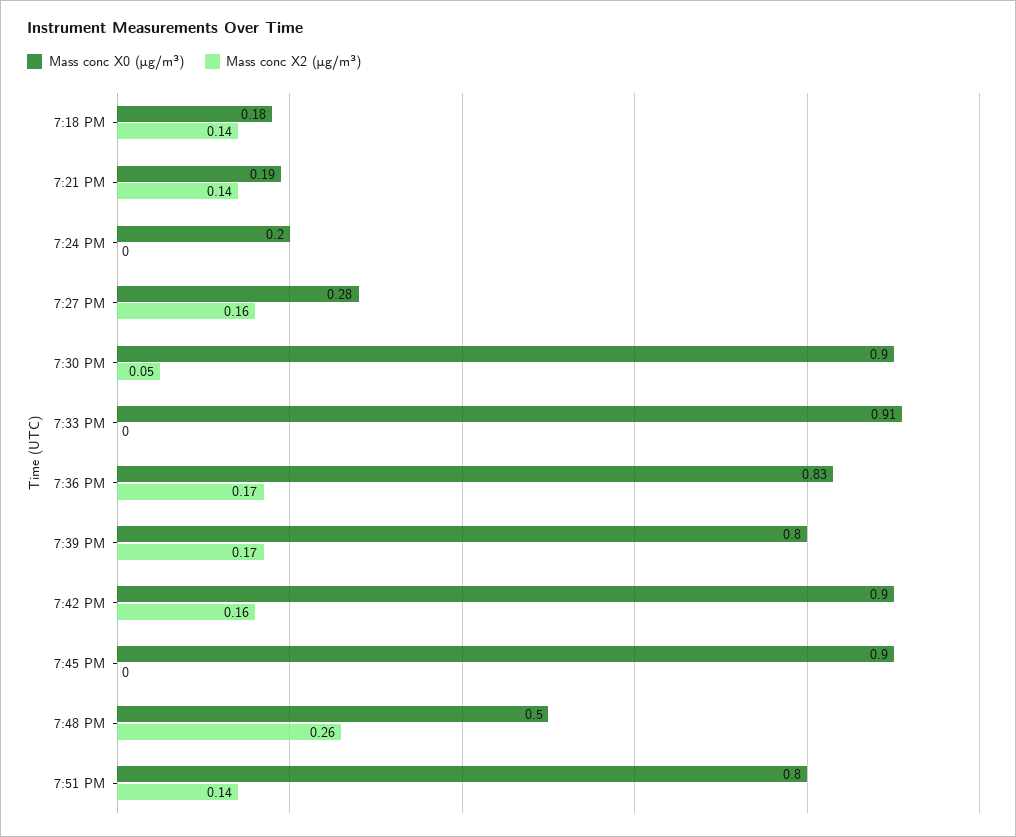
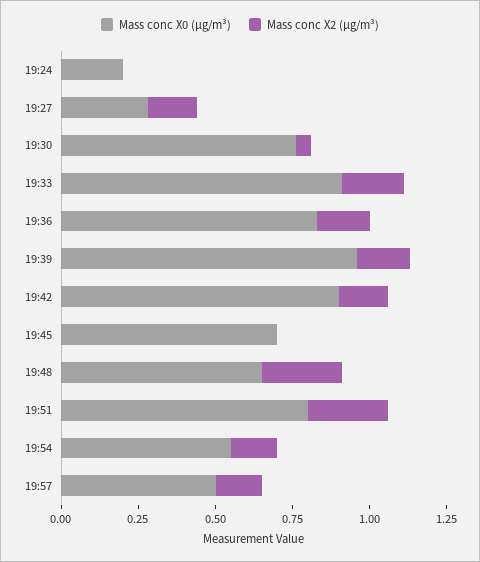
Mass conc X0 (μg/m³), 7:18 PM: 0.18 -> none
Mass conc X2 (μg/m³), 7:18 PM: 0.14 -> none
Mass conc X0 (μg/m³), 7:21 PM: 0.19 -> none
Mass conc X2 (μg/m³), 7:21 PM: 0.14 -> none
Mass conc X0 (μg/m³), 7:30 PM: 0.9 -> 0.75
Mass conc X2 (μg/m³), 7:33 PM: 0 -> 0.2
Mass conc X0 (μg/m³), 7:39 PM: 0.8 -> 0.95
Mass conc X0 (μg/m³), 7:45 PM: 0.9 -> 0.7
Mass conc X0 (μg/m³), 7:48 PM: 0.5 -> 0.65
Mass conc X2 (μg/m³), 7:51 PM: 0.14 -> 0.25
Mass conc X0 (μg/m³), 19:54: none -> 0.55
Mass conc X2 (μg/m³), 19:54: none -> 0.15
Mass conc X0 (μg/m³), 19:57: none -> 0.5
Mass conc X2 (μg/m³), 19:57: none -> 0.15

